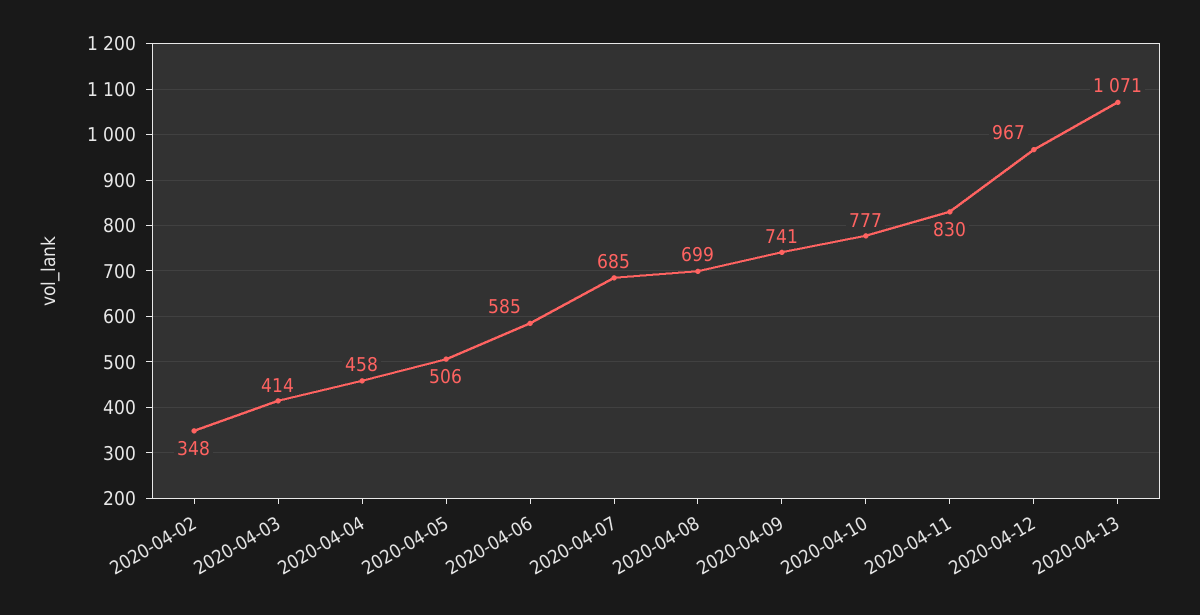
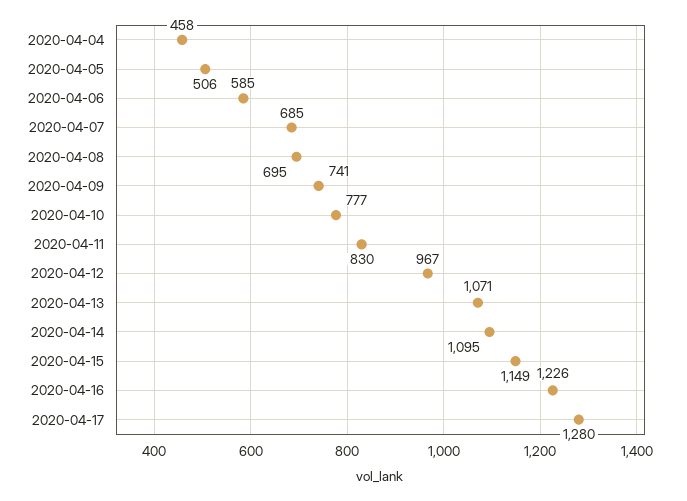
2020-04-02: 348 -> none
2020-04-03: 414 -> none
2020-04-08: 699 -> 695
2020-04-14: none -> 1095
2020-04-15: none -> 1149
2020-04-16: none -> 1226
2020-04-17: none -> 1280

